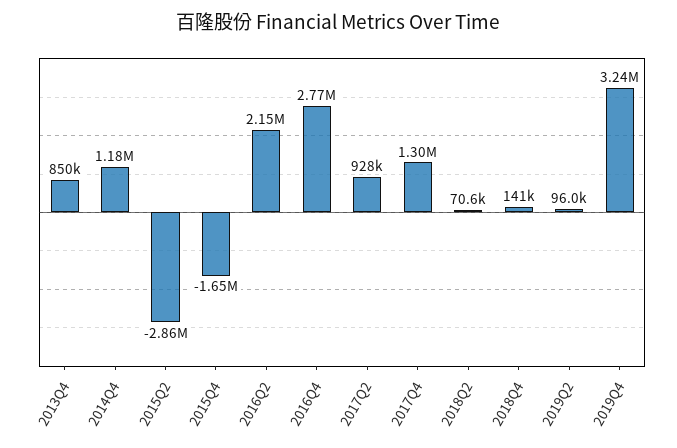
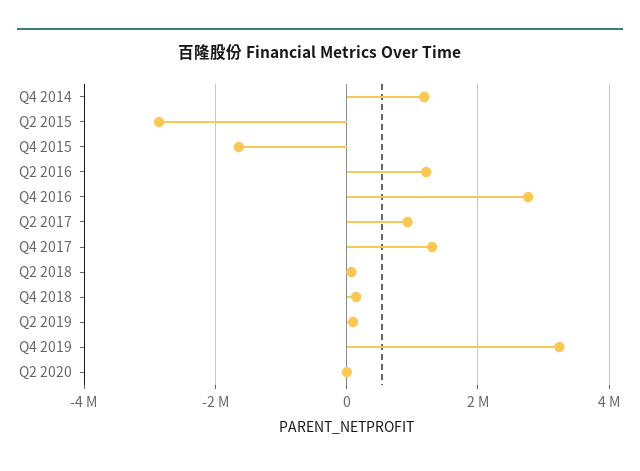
2013Q4: 850000 -> none
2016Q2: 2150000 -> 1200000
Q2 2020: none -> 0

